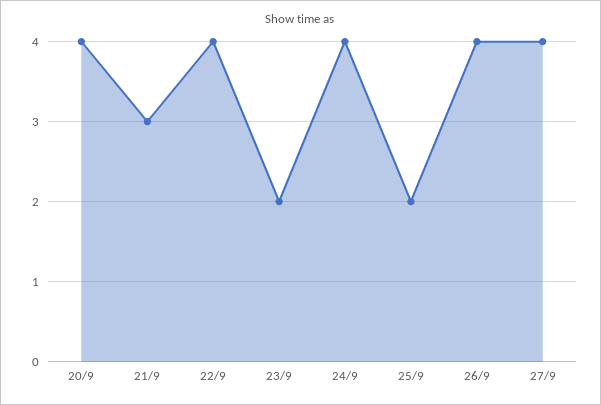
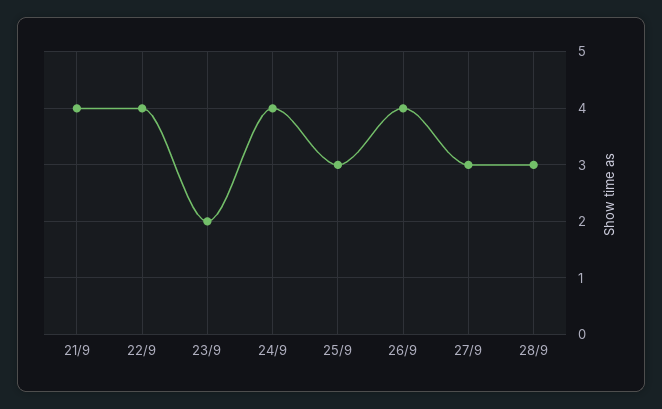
20/9: 4 -> none
21/9: 3 -> 4
25/9: 2 -> 3
27/9: 4 -> 3
28/9: none -> 3

